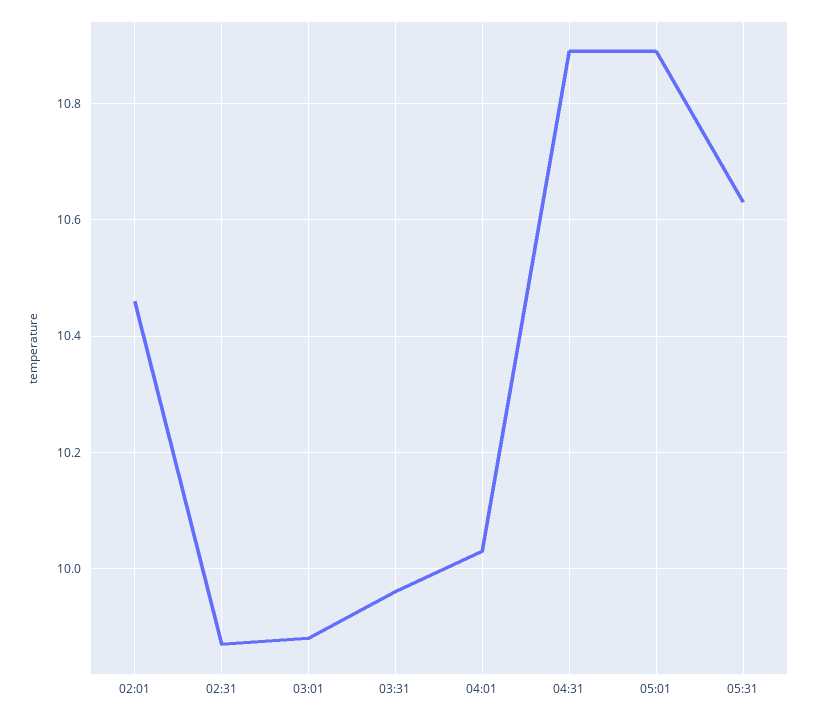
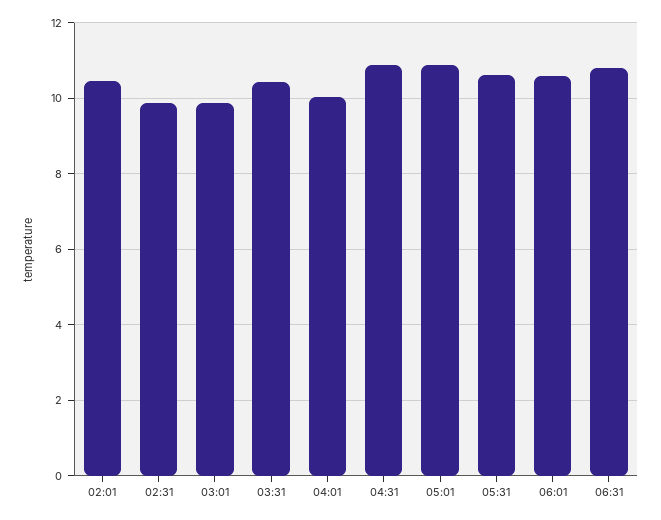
03:31: 9.95 -> 10.4
06:01: none -> 10.6
06:31: none -> 10.8

